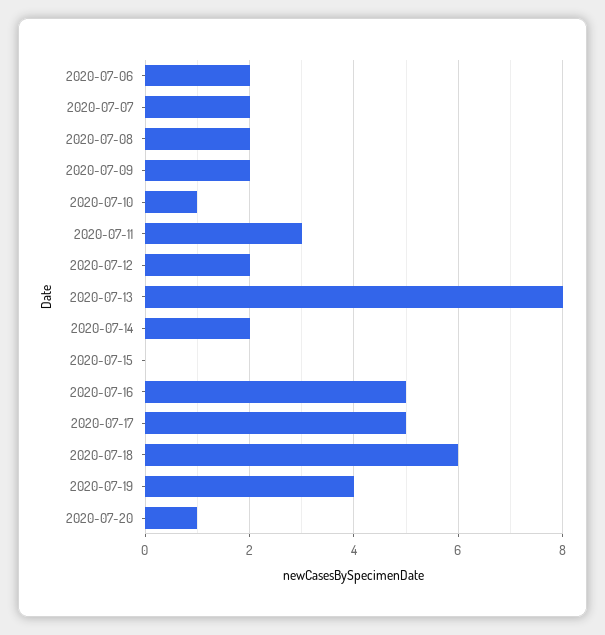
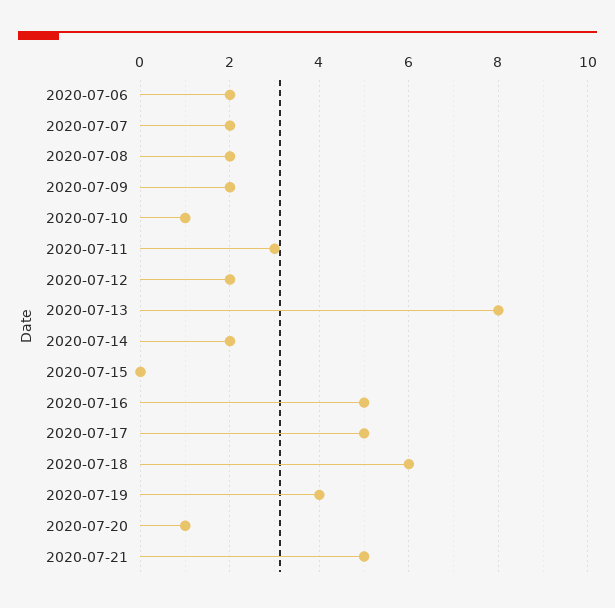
2020-07-21: none -> 5

